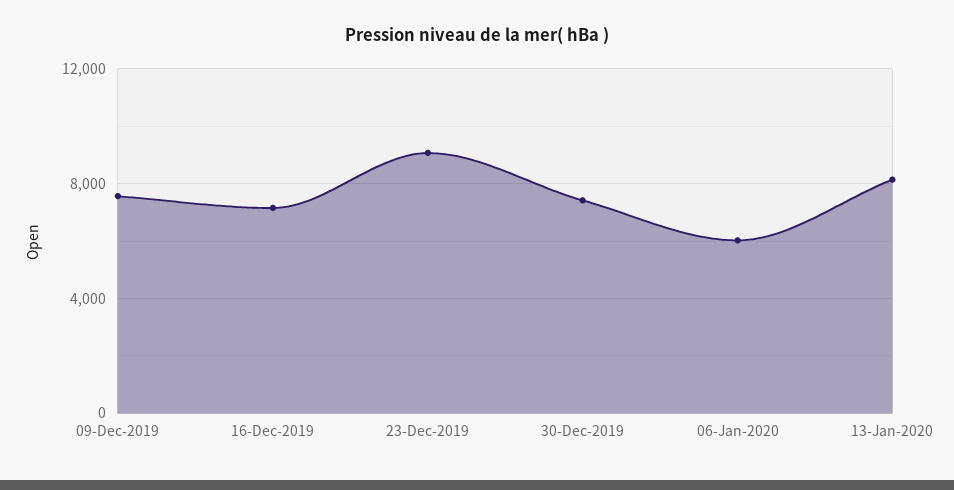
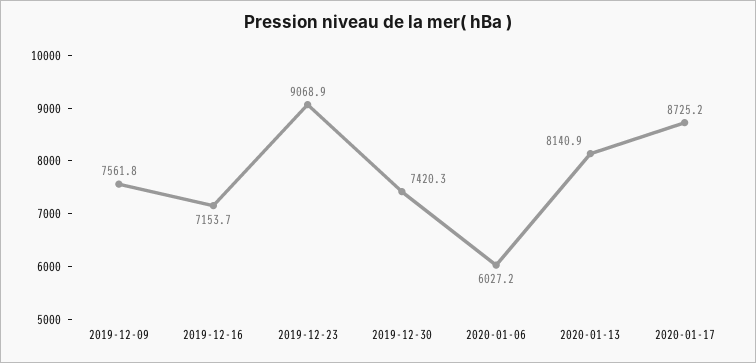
2020-01-17: none -> 8725.2

